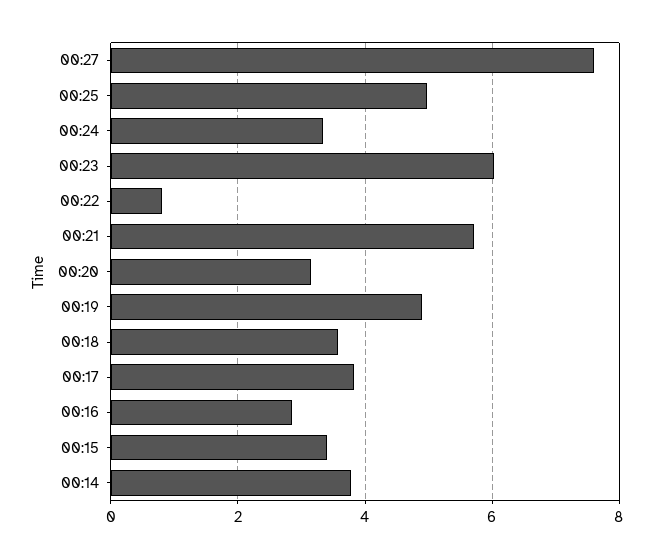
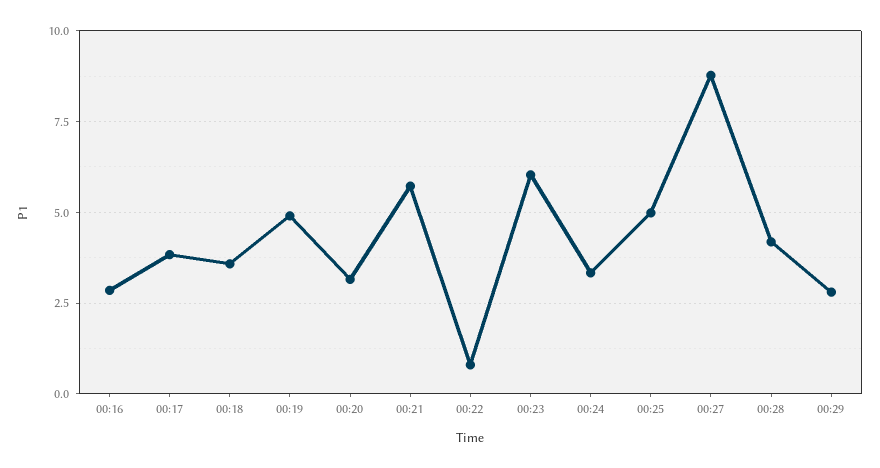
00:27: 7.6 -> 8.75
00:15: 3.4 -> none
00:14: 3.8 -> none
00:28: none -> 4.25
00:29: none -> 2.75

